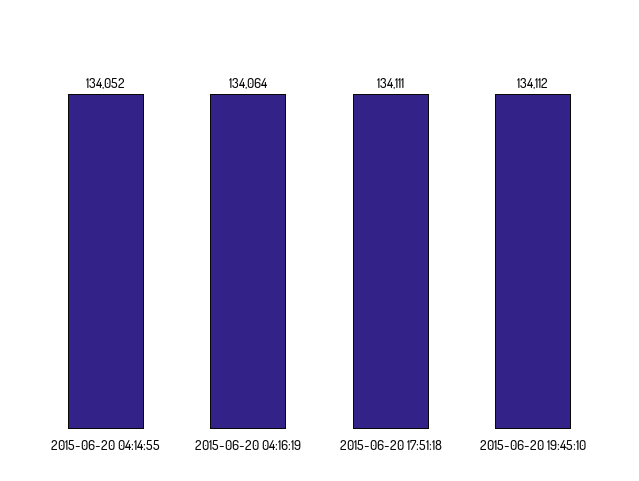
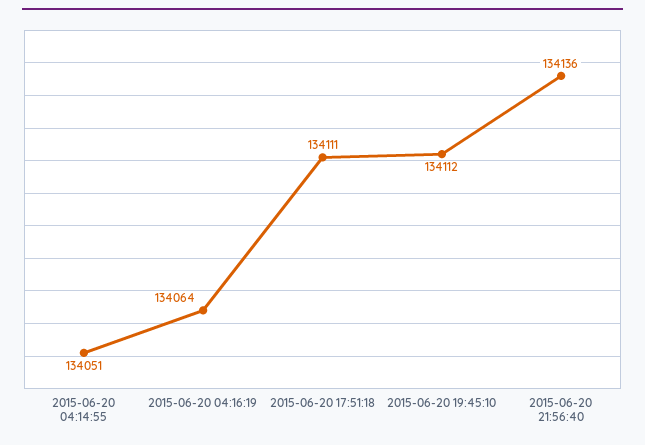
2015-06-20 04:14:55: 134052 -> 134051
2015-06-20 21:56:40: none -> 134136

